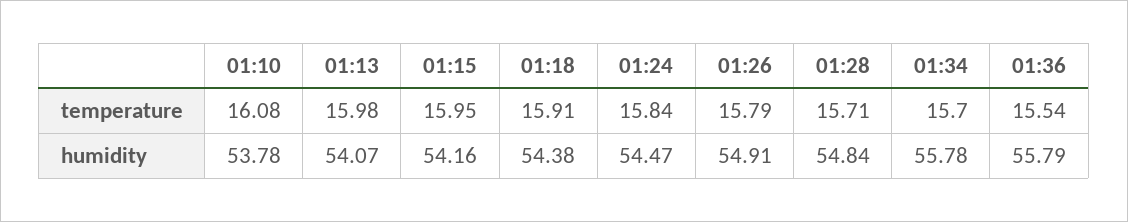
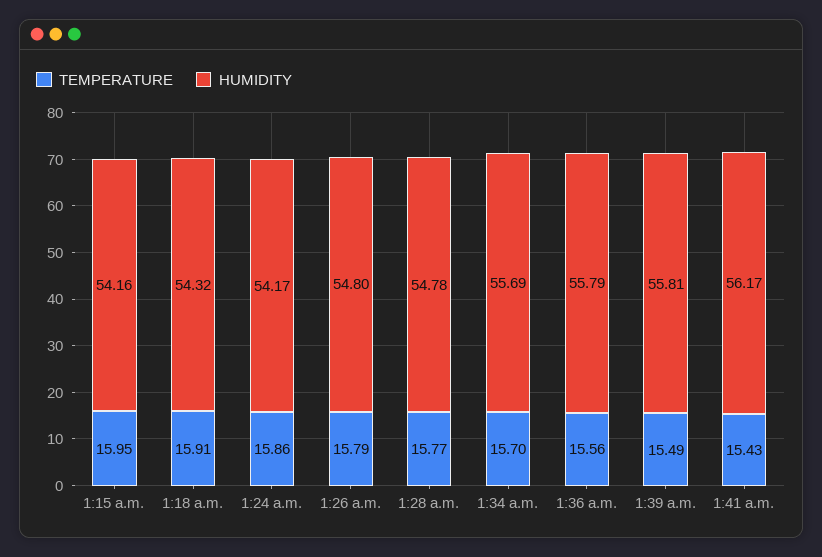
temperature, 01:10: 16.08 -> none
temperature, 01:13: 15.98 -> none
temperature, 01:24: 15.84 -> 15.86
temperature, 01:28: 15.71 -> 15.77
temperature, 01:36: 15.54 -> 15.56
humidity, 01:10: 53.78 -> none
humidity, 01:13: 54.07 -> none
humidity, 01:18: 54.38 -> 54.32
humidity, 01:24: 54.47 -> 54.17
humidity, 01:26: 54.91 -> 54.8
humidity, 01:28: 54.84 -> 54.78
humidity, 01:34: 55.78 -> 55.69
temperature, 1:39 a.m.: none -> 15.49
humidity, 1:39 a.m.: none -> 55.81
temperature, 1:41 a.m.: none -> 15.43
humidity, 1:41 a.m.: none -> 56.17

